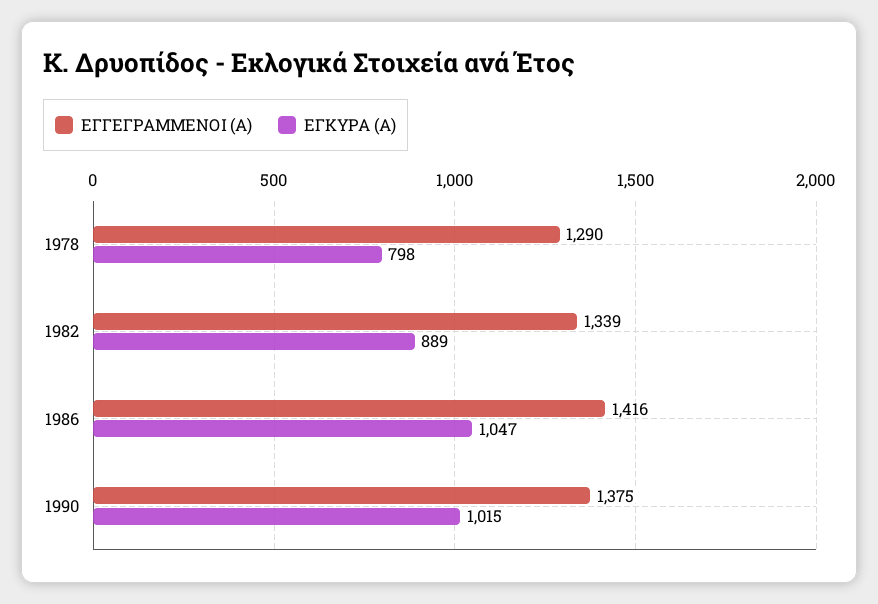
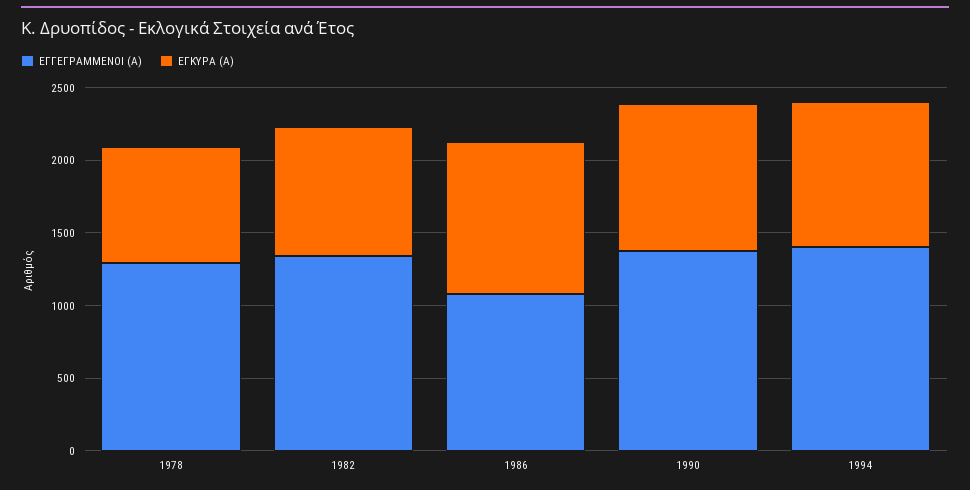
ΕΓΓΕΓΡΑΜΜΕΝΟΙ (Α), 1986: 1416 -> 1100
ΕΓΓΕΓΡΑΜΜΕΝΟΙ (Α), 1994: none -> 1400
ΕΓΚΥΡΑ (Α), 1994: none -> 1000

